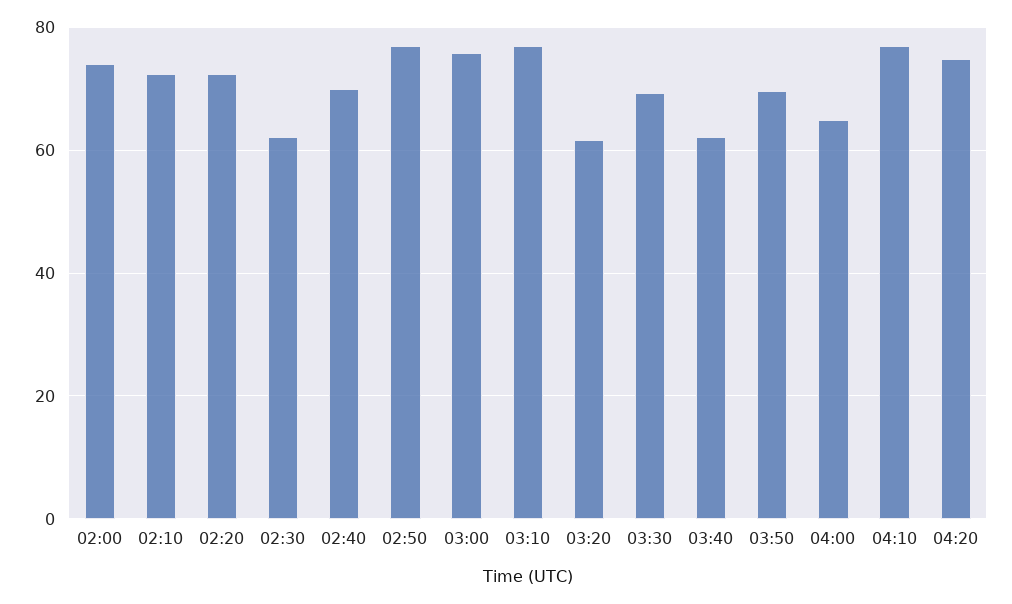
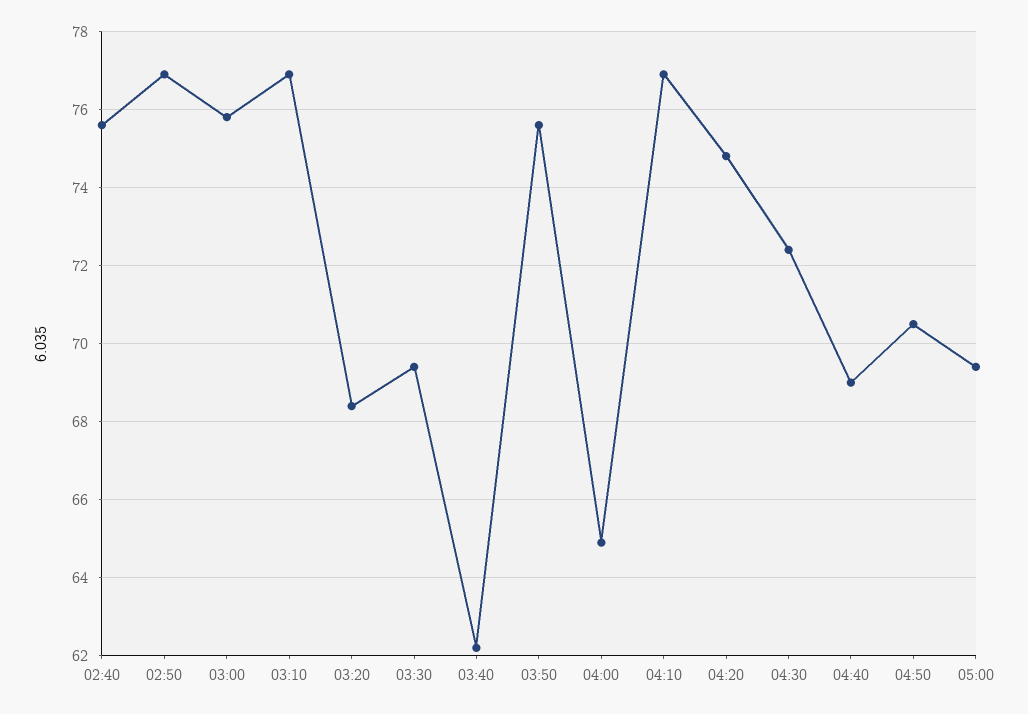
02:00: 74 -> none
02:10: 72 -> none
02:20: 72 -> none
02:30: 62 -> none
02:40: 70 -> 75.5
03:20: 62 -> 68.5
03:50: 70 -> 75.5
04:30: none -> 72.5
04:40: none -> 69
04:50: none -> 70.5
05:00: none -> 69.5

